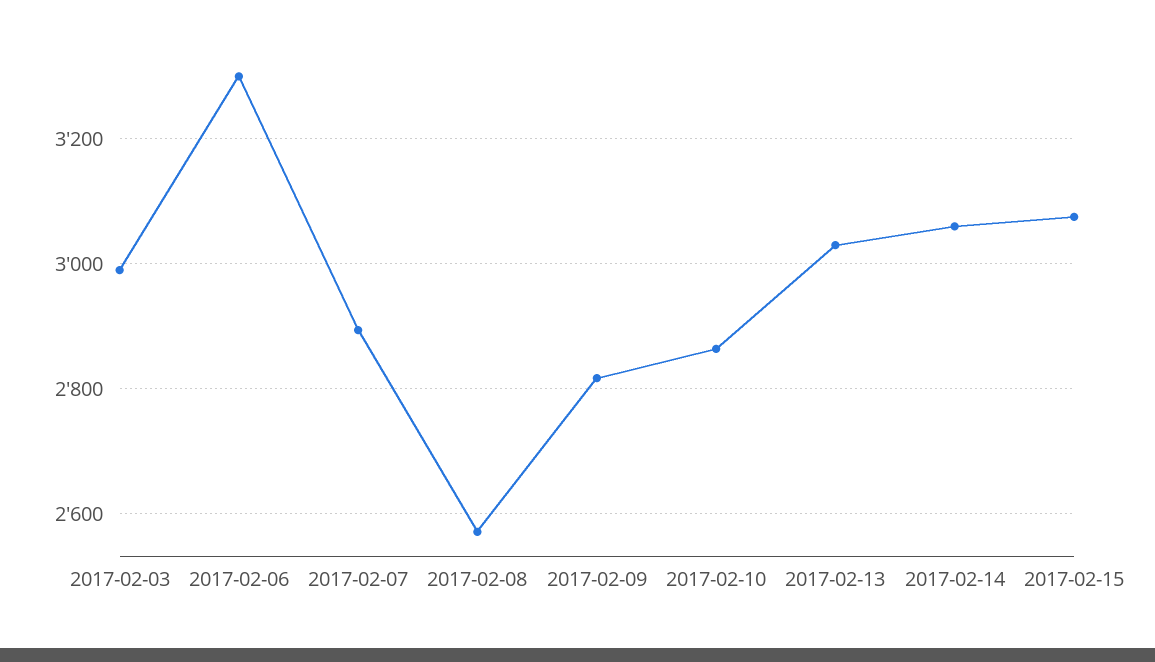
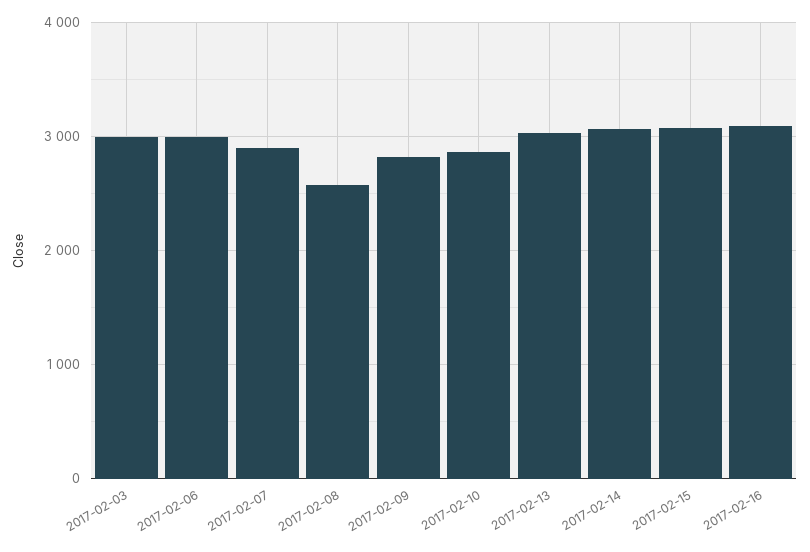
2017-02-06: 3300 -> 3000
2017-02-16: none -> 3100

